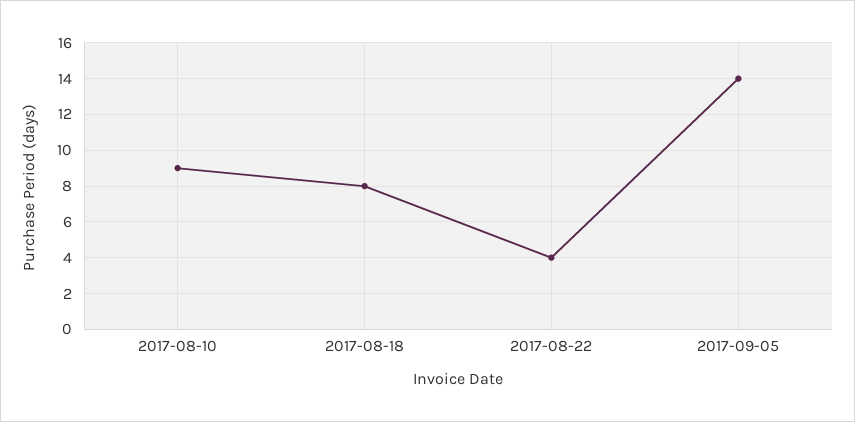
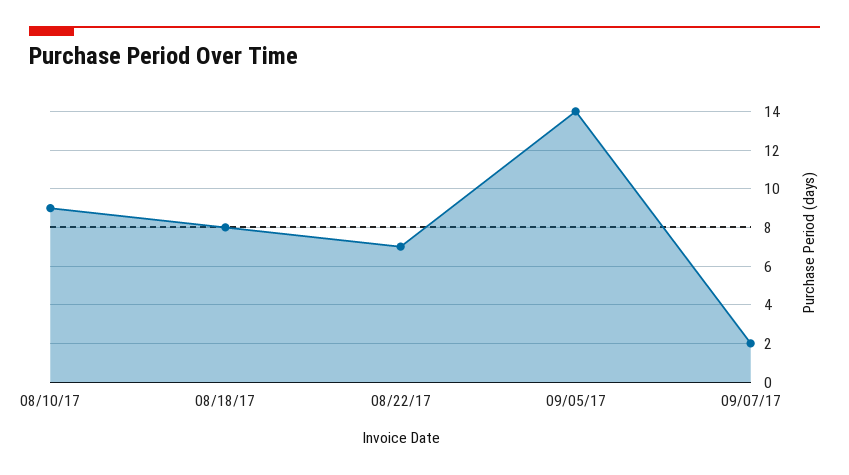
2017-08-22: 4 -> 7
09/07/17: none -> 2

